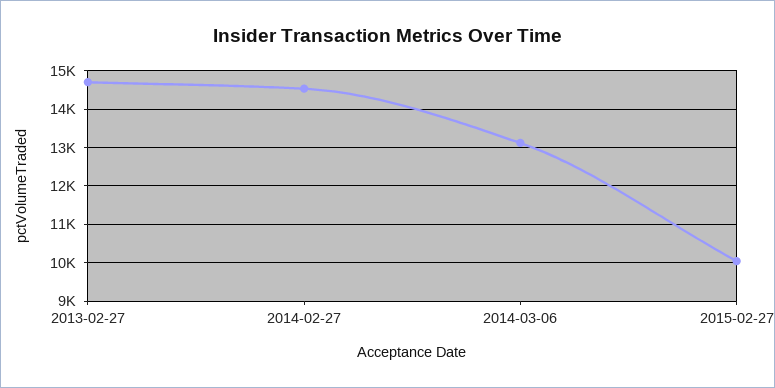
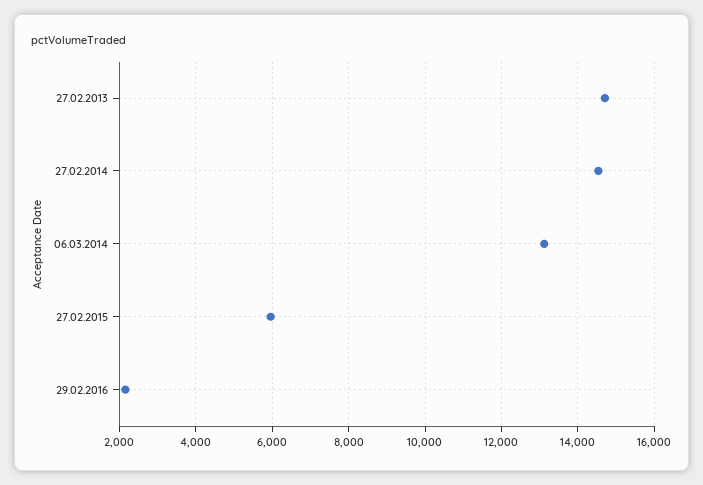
2015-02-27: 10000 -> 6000
29.02.2016: none -> 2200

